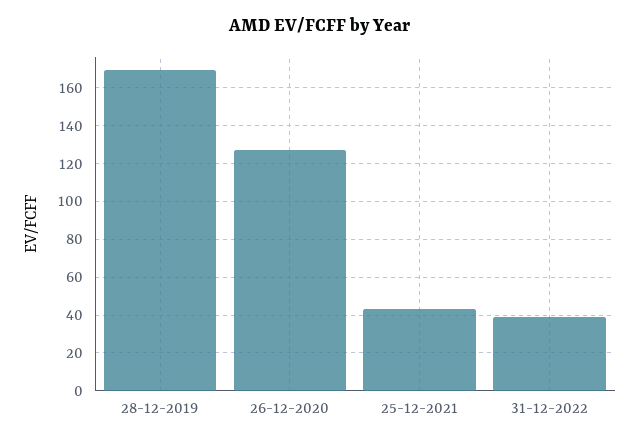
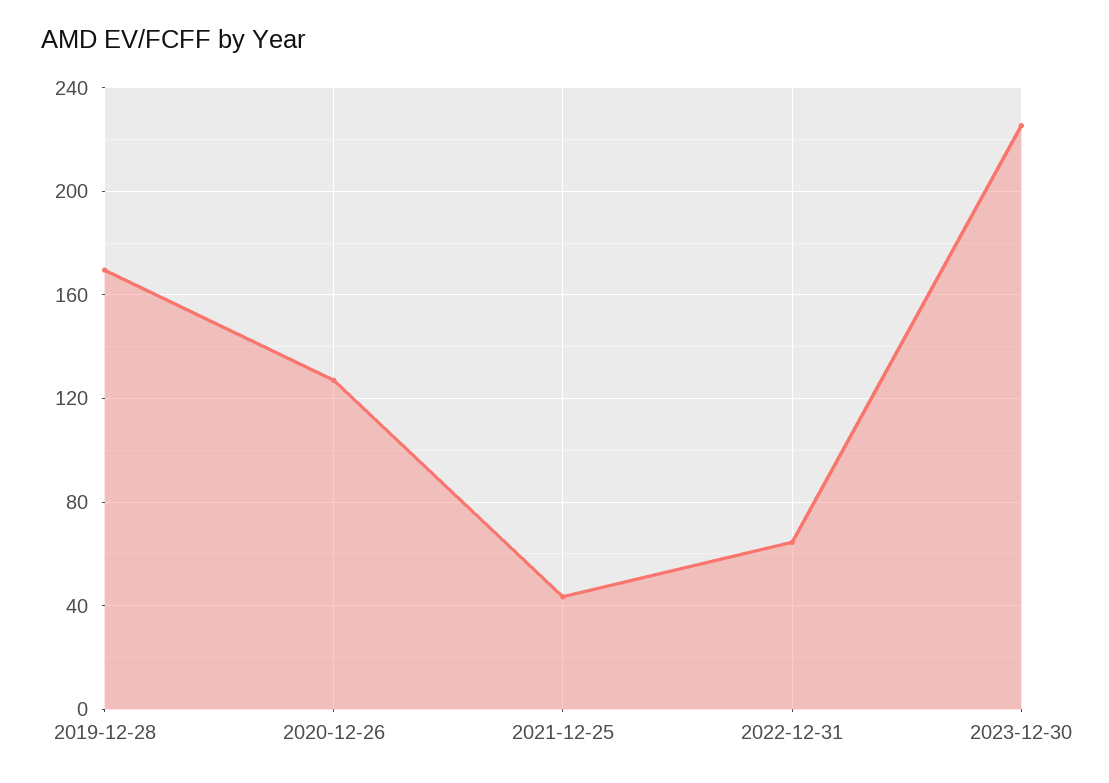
31-12-2022: 40 -> 65
2023-12-30: none -> 225

